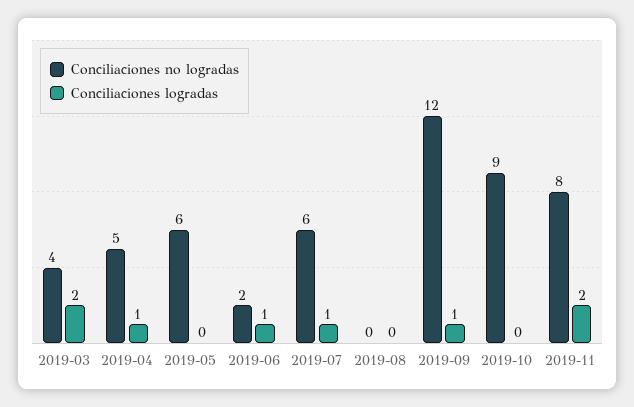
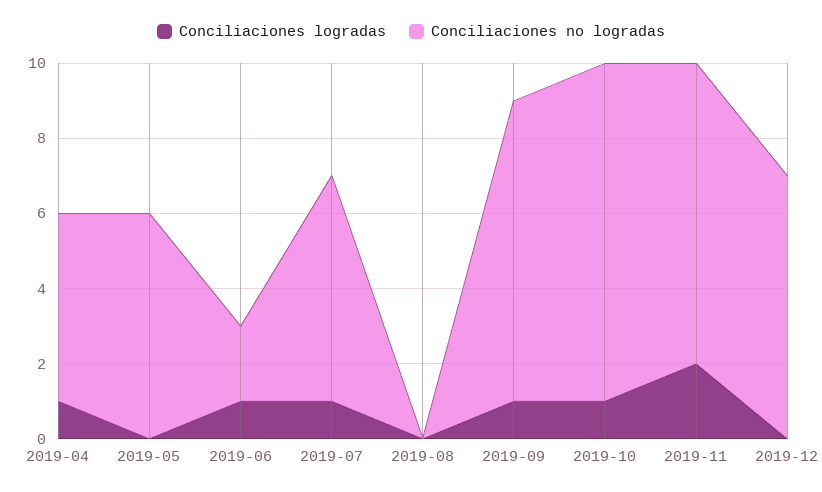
Conciliaciones no logradas, 2019-03: 4 -> none
Conciliaciones logradas, 2019-03: 2 -> none
Conciliaciones no logradas, 2019-09: 12 -> 8
Conciliaciones logradas, 2019-10: 0 -> 1
Conciliaciones logradas, 2019-12: none -> 0
Conciliaciones no logradas, 2019-12: none -> 7

